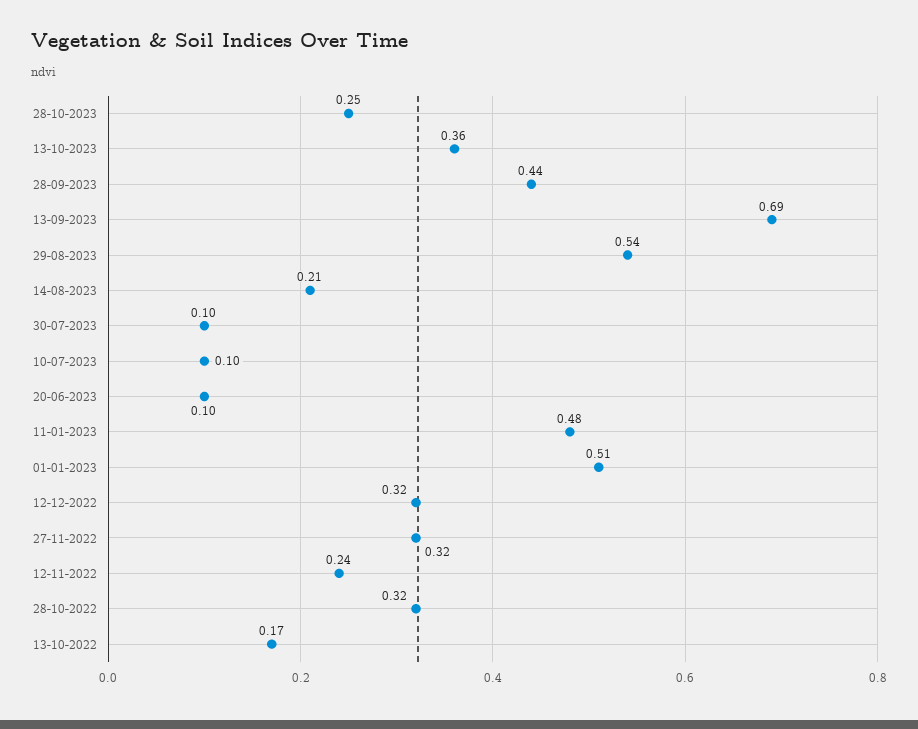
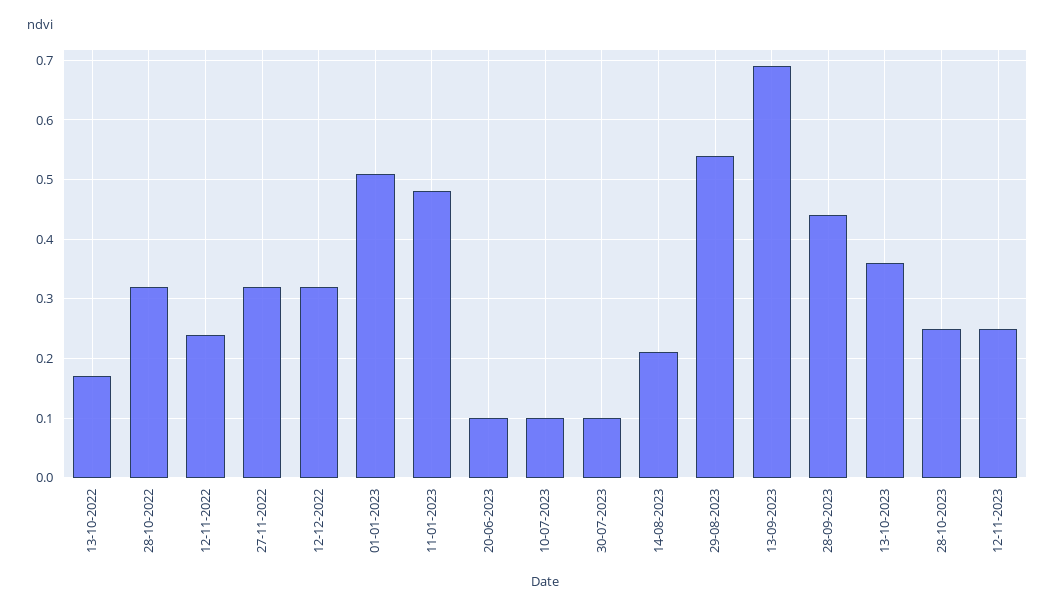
12-11-2023: none -> 0.25

